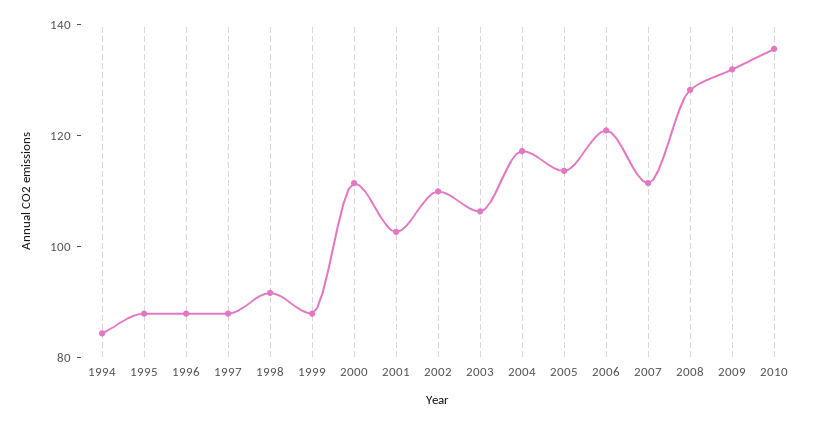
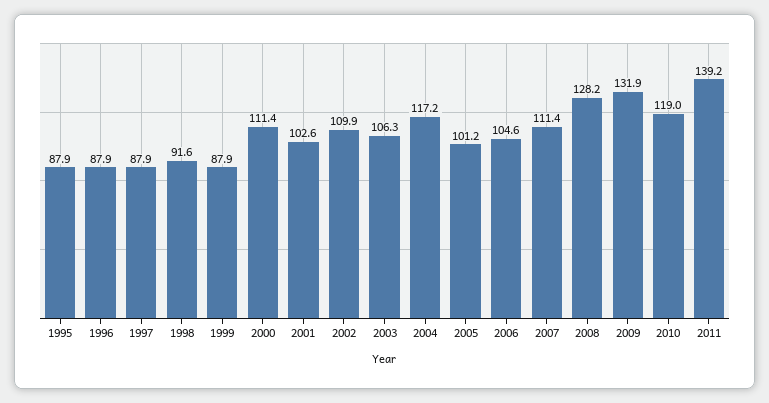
1994: 85 -> none
2005: 115 -> 101.2
2006: 120 -> 104.6
2010: 135 -> 119
2011: none -> 139.2

